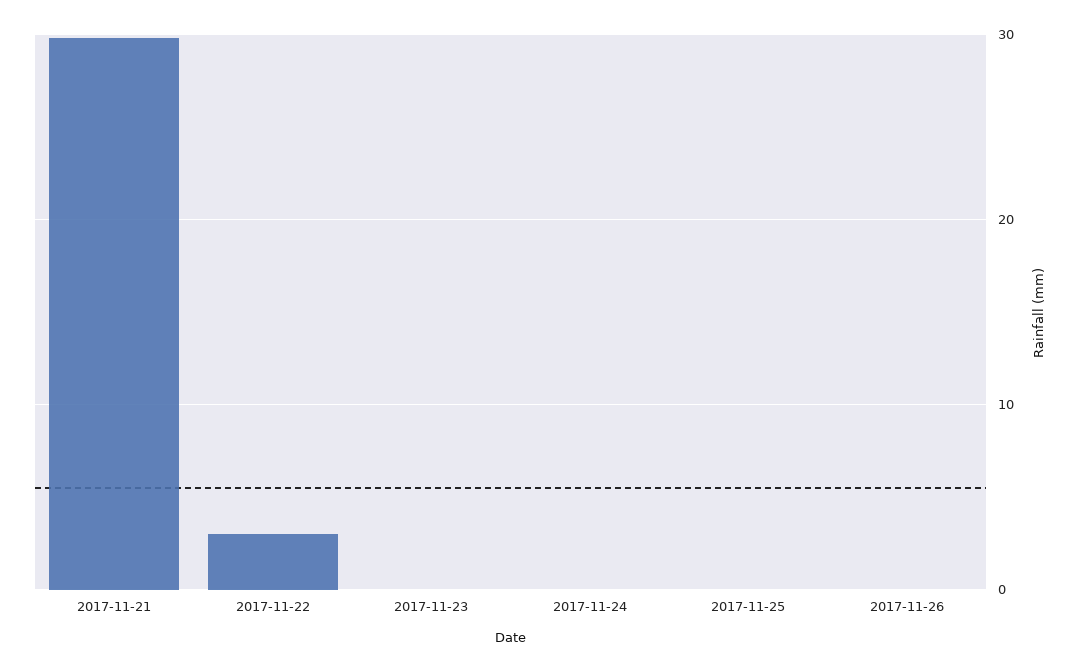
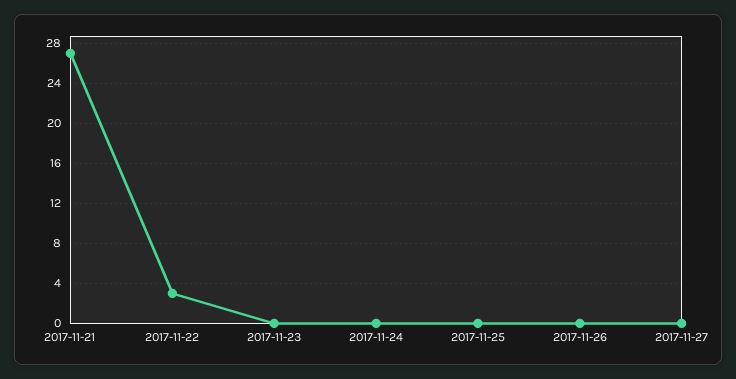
2017-11-21: 30 -> 27
2017-11-27: none -> 0

